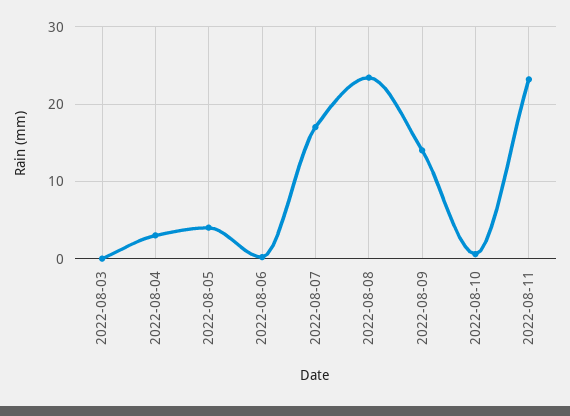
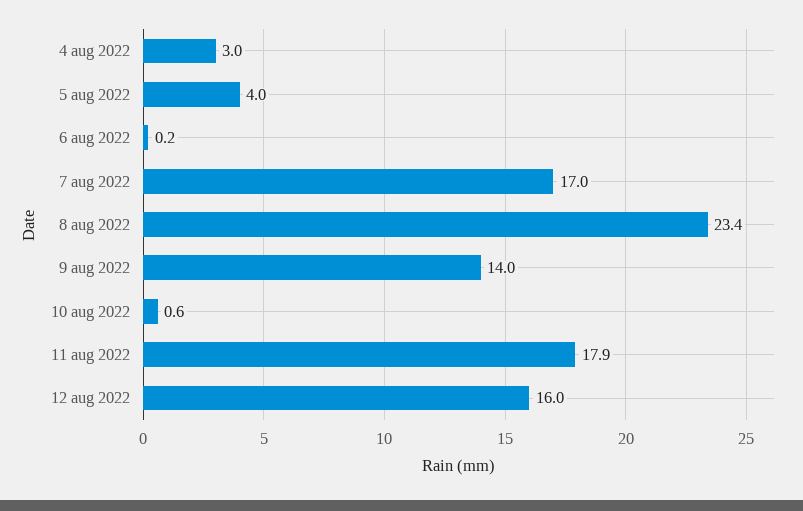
2022-08-03: 0 -> none
2022-08-11: 23 -> 17.9
12 aug 2022: none -> 16

